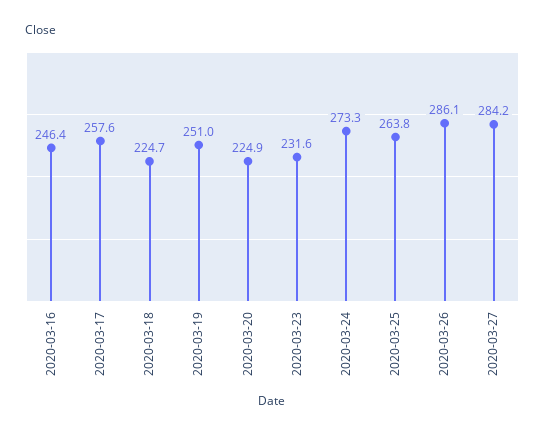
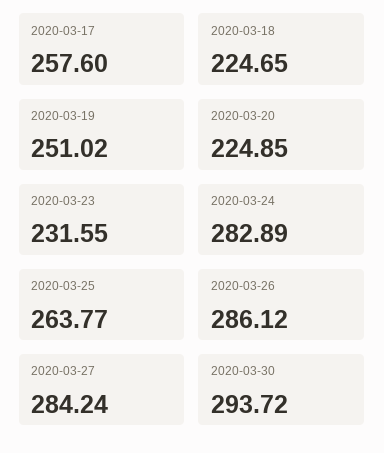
2020-03-16: 246.4 -> none
2020-03-24: 273.3 -> 282.89
2020-03-30: none -> 293.72

